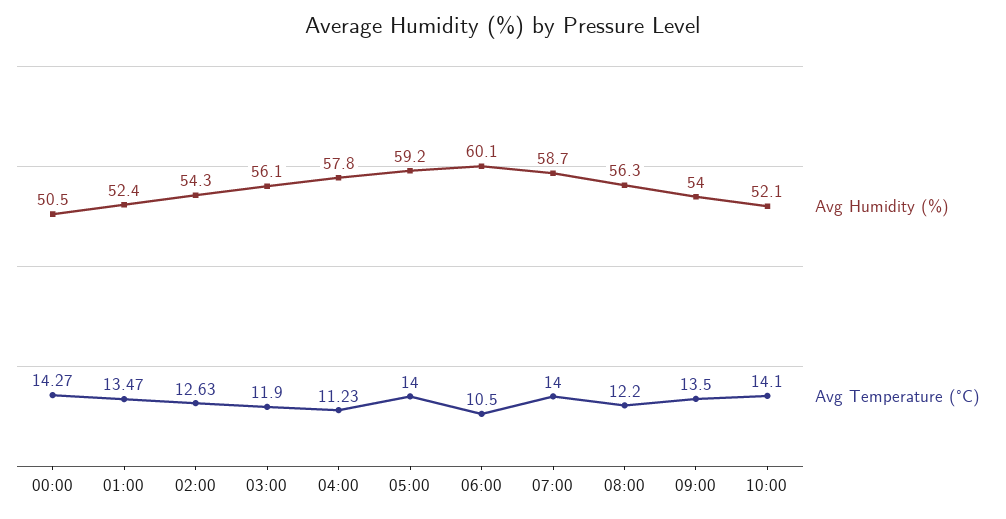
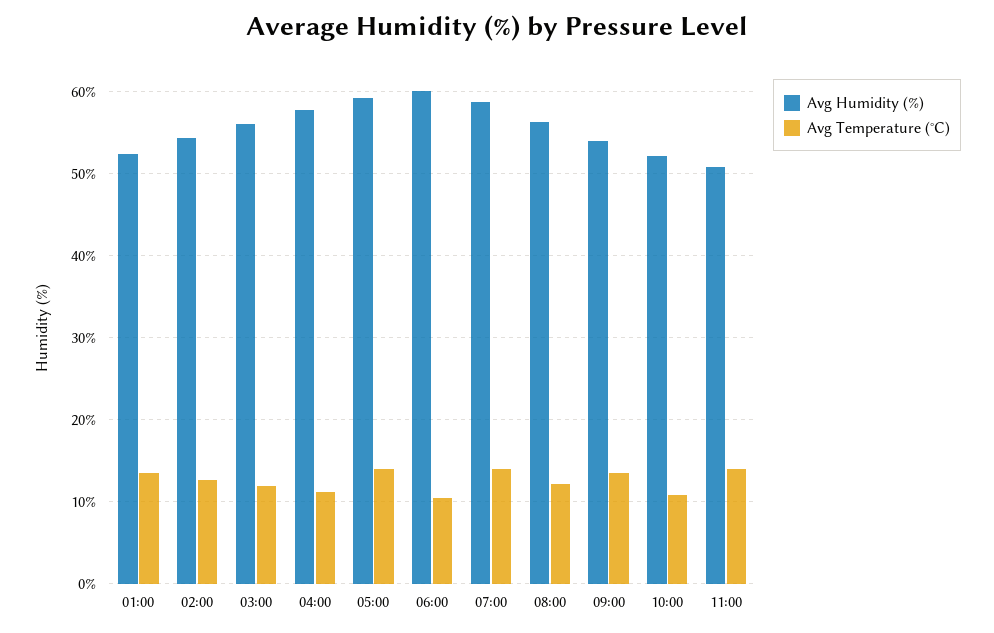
Avg Humidity (%), 00:00: 50.5 -> none
Avg Temperature (°C), 00:00: 14.27 -> none
Avg Temperature (°C), 10:00: 14.1 -> 11
Avg Humidity (%), 11:00: none -> 51
Avg Temperature (°C), 11:00: none -> 14

